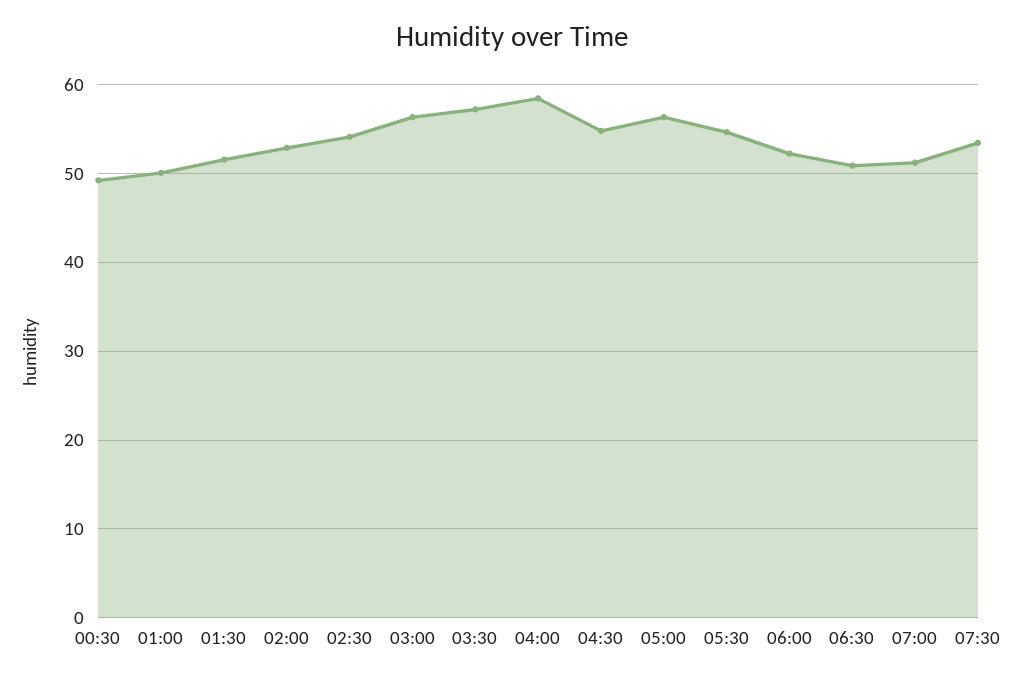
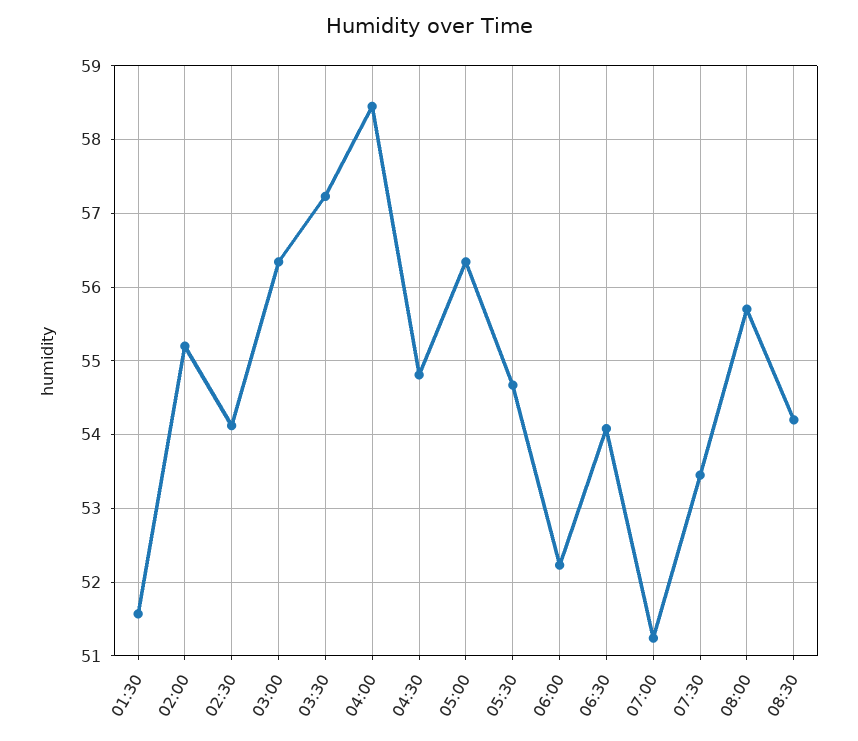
00:30: 49 -> none
01:00: 50 -> none
02:00: 53 -> 55.2
06:30: 51 -> 54.1
08:00: none -> 55.7
08:30: none -> 54.2

